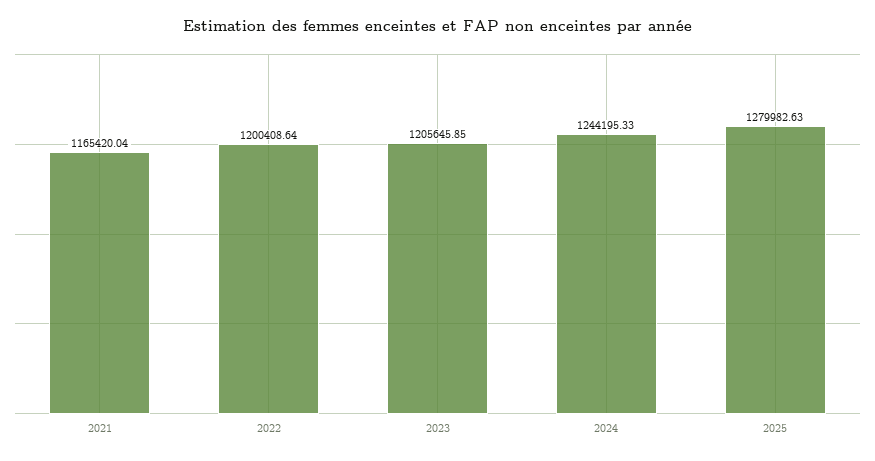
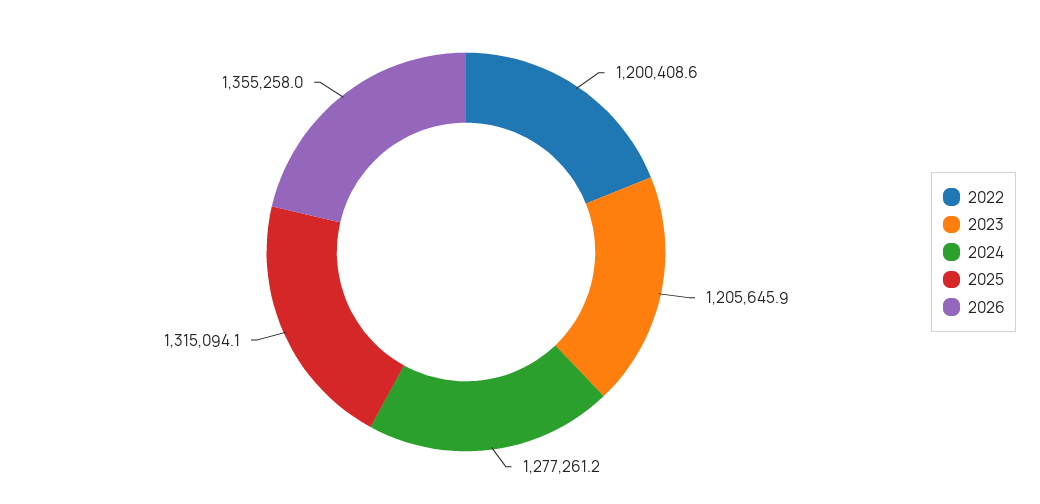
2021: 1165420.04 -> none
2024: 1244195.33 -> 1277261.2
2025: 1279982.63 -> 1315094.1
2026: none -> 1355258

